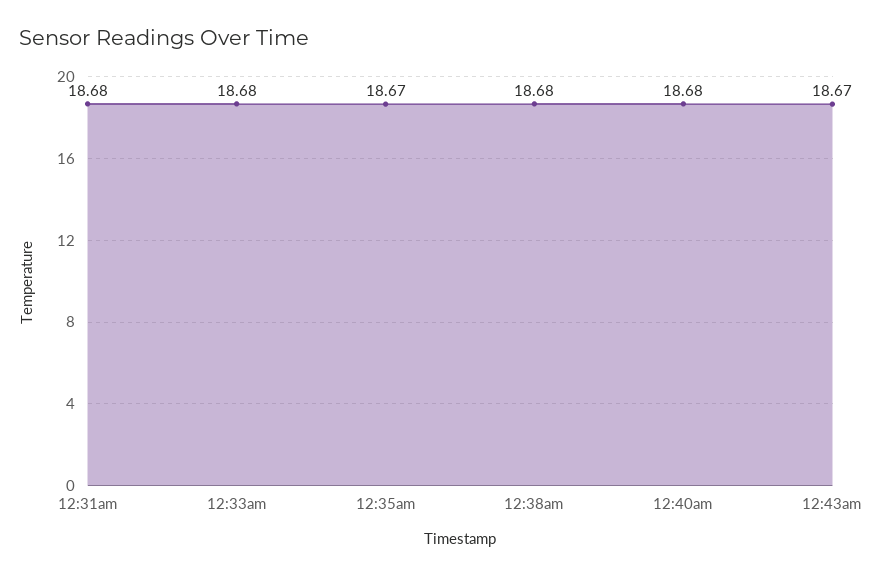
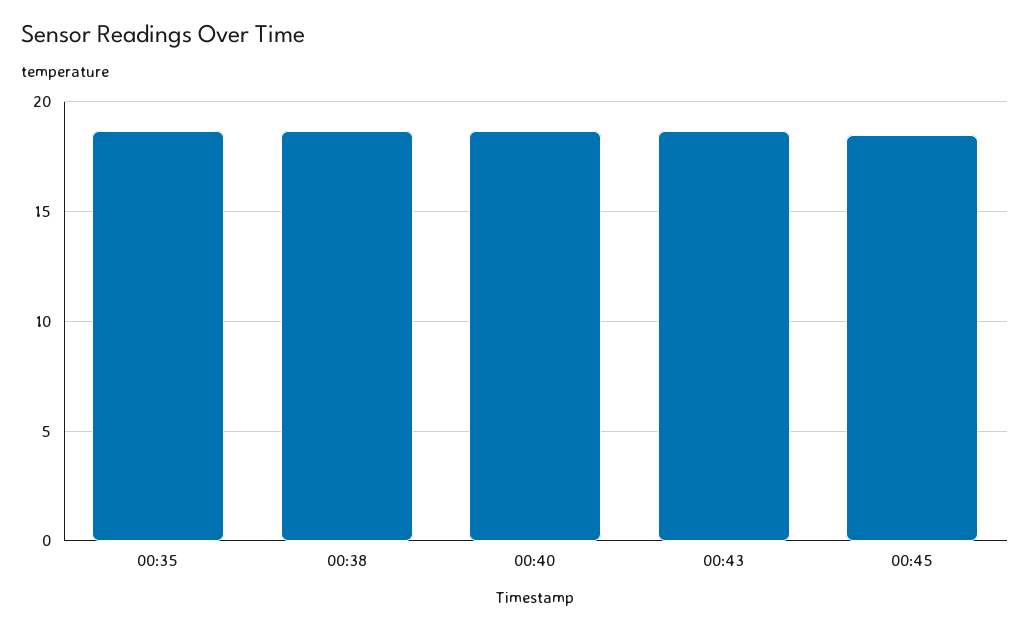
12:31am: 18.68 -> none
12:33am: 18.68 -> none
00:45: none -> 18.5

